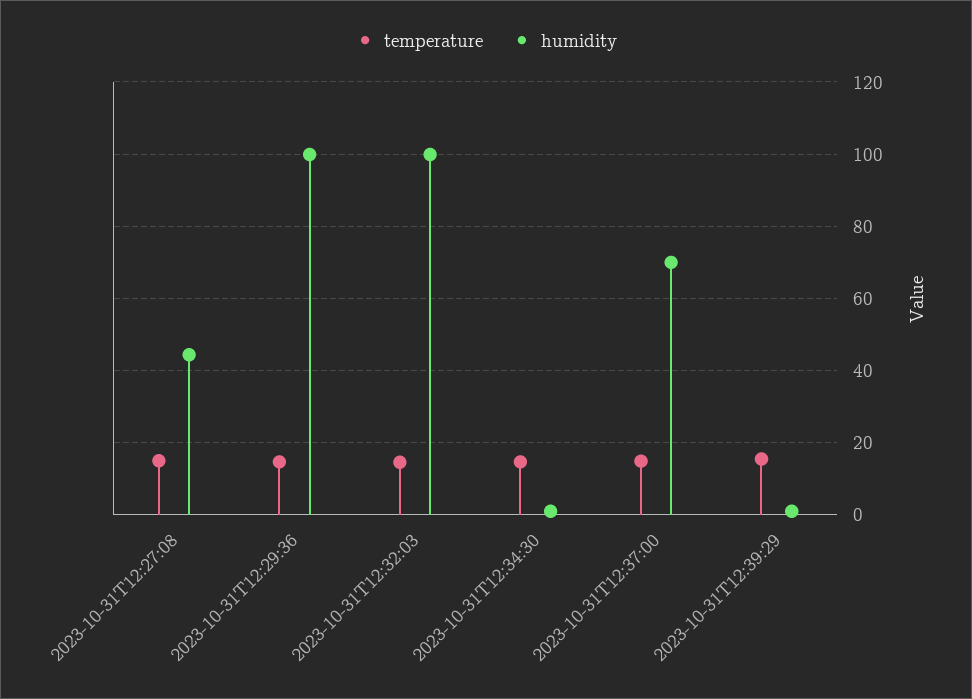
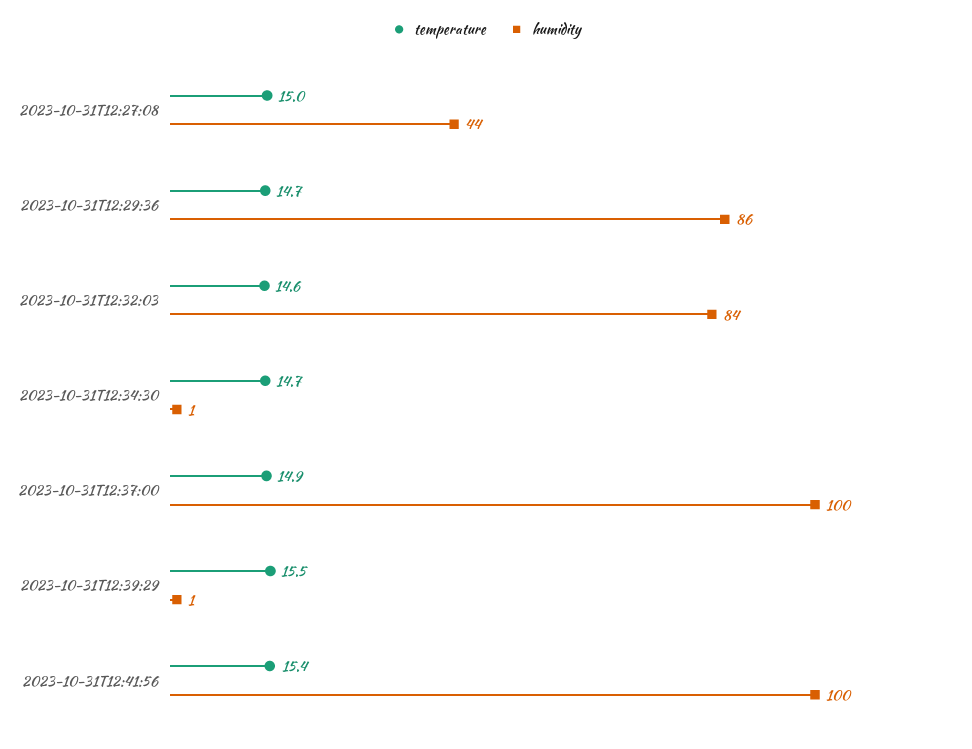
humidity, 2023-10-31T12:29:36: 100 -> 86
humidity, 2023-10-31T12:32:03: 100 -> 84
humidity, 2023-10-31T12:37:00: 70 -> 100
temperature, 2023-10-31T12:41:56: none -> 15.4
humidity, 2023-10-31T12:41:56: none -> 100

